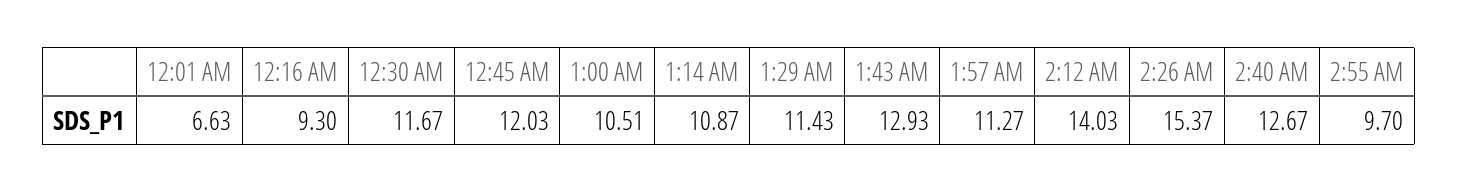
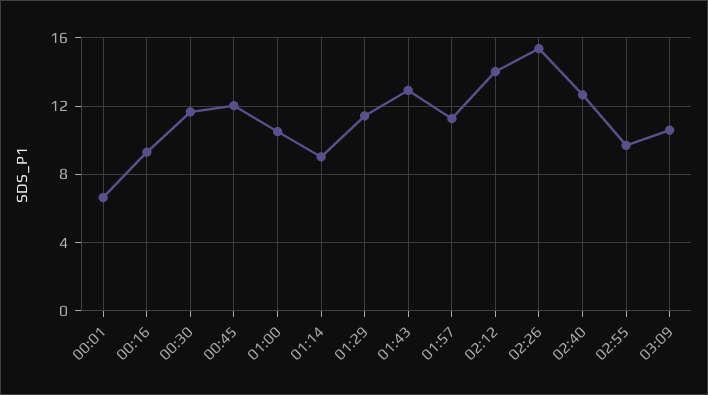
1:14 AM: 10.87 -> 9
03:09: none -> 10.5

